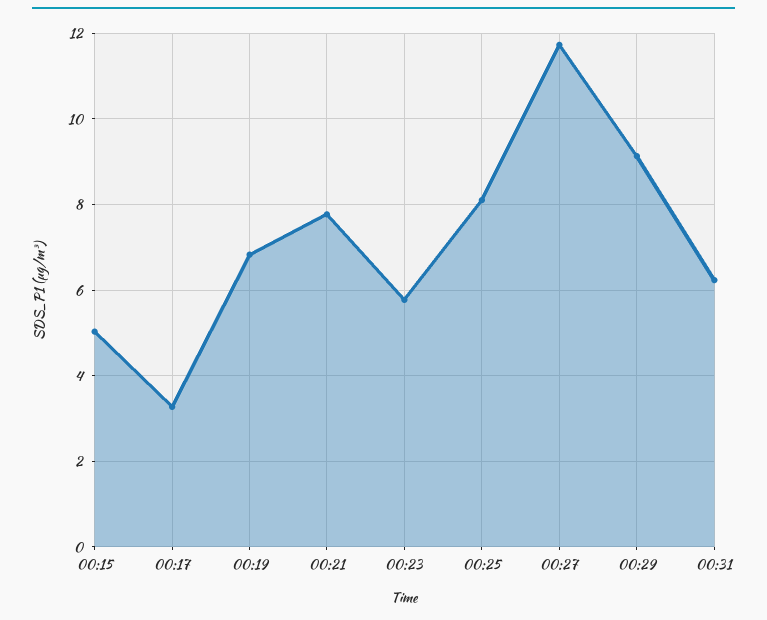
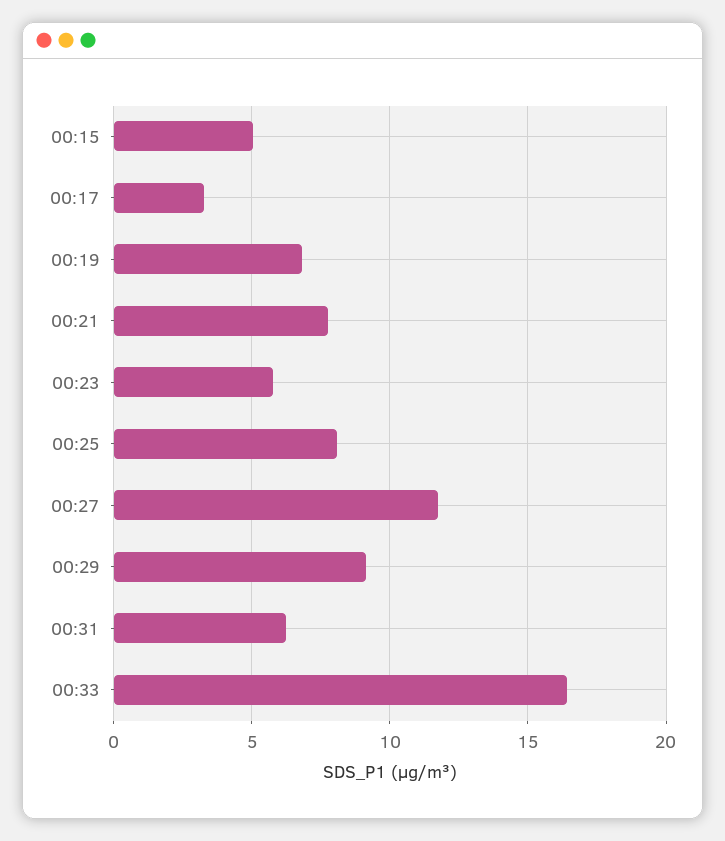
00:33: none -> 16.5

